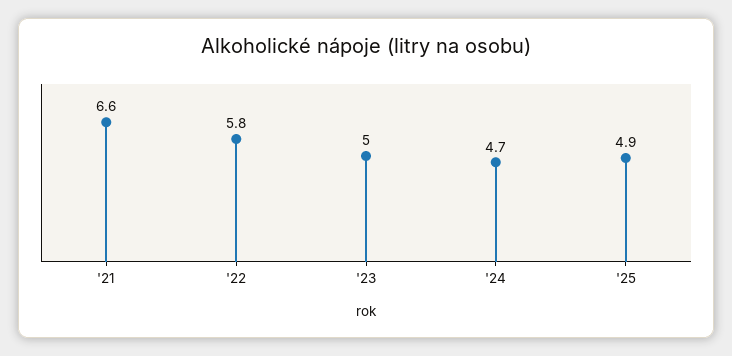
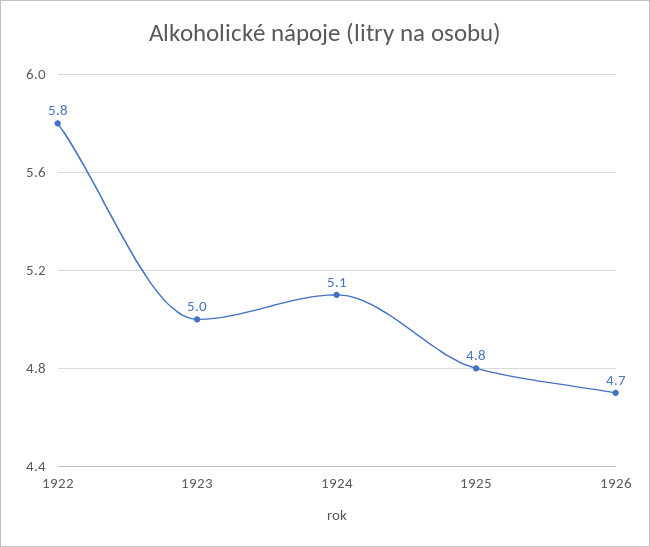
'21: 6.6 -> none
'24: 4.7 -> 5.1
'25: 4.9 -> 4.8
1926: none -> 4.7

